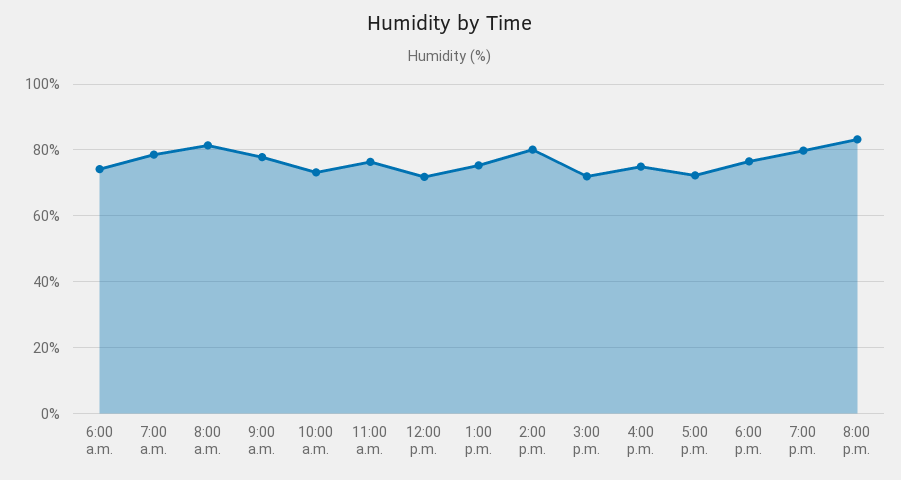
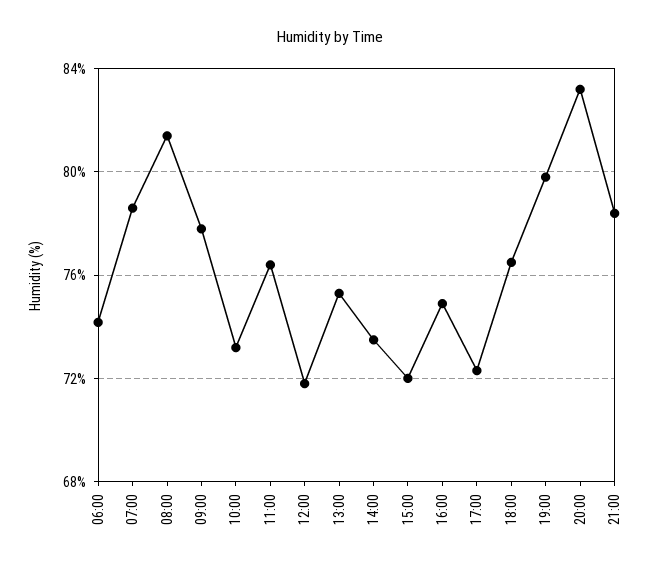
2:00 p.m.: 80 -> 73.5
21:00: none -> 78.5

